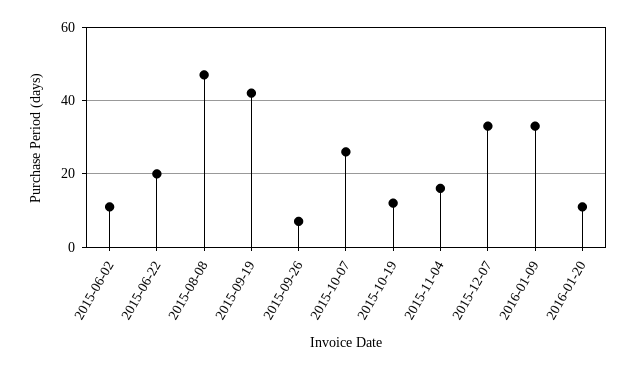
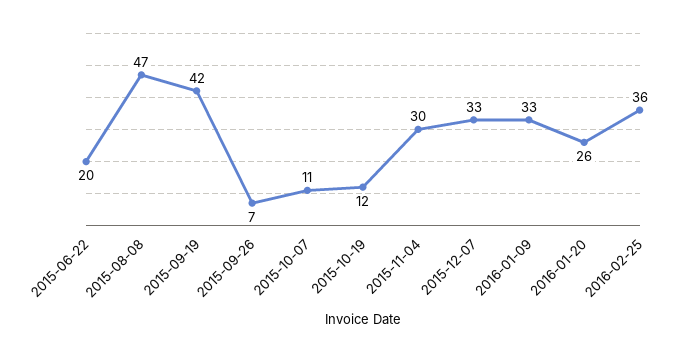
2015-06-02: 10 -> none
2015-10-07: 25 -> 11
2015-11-04: 15 -> 30
2016-01-20: 10 -> 26
2016-02-25: none -> 36

